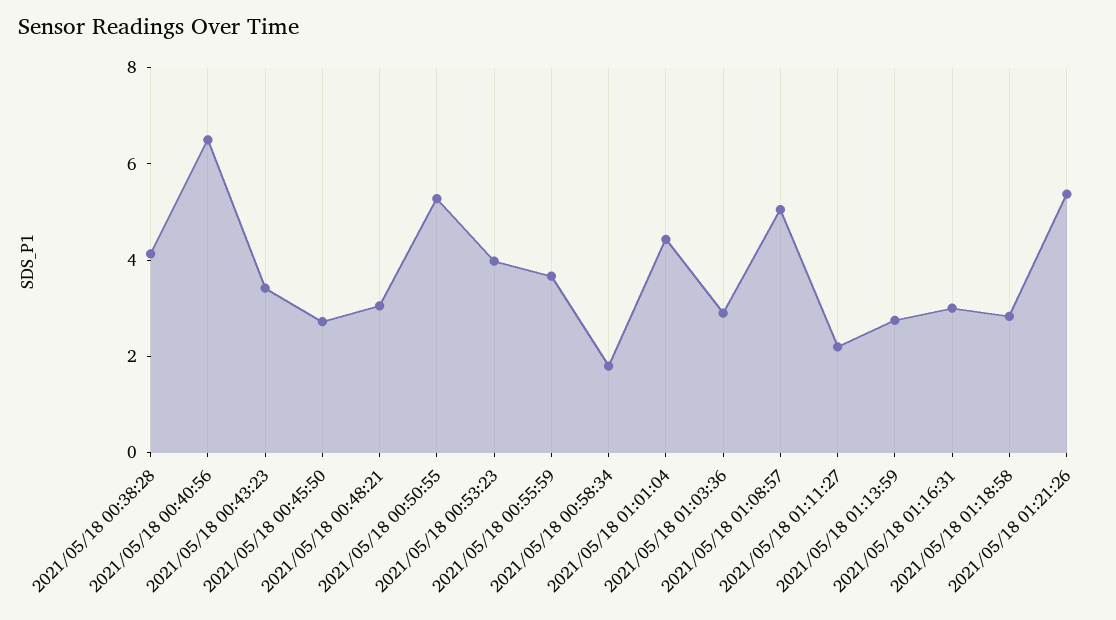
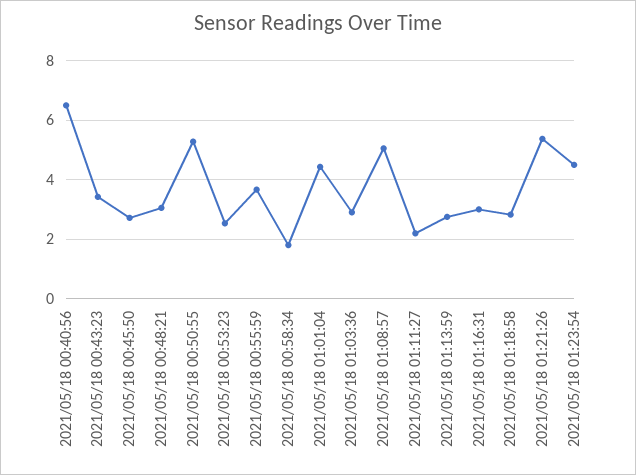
2021/05/18 00:38:28: 4 -> none
2021/05/18 00:53:23: 4 -> 2.5
2021/05/18 01:23:54: none -> 4.5

